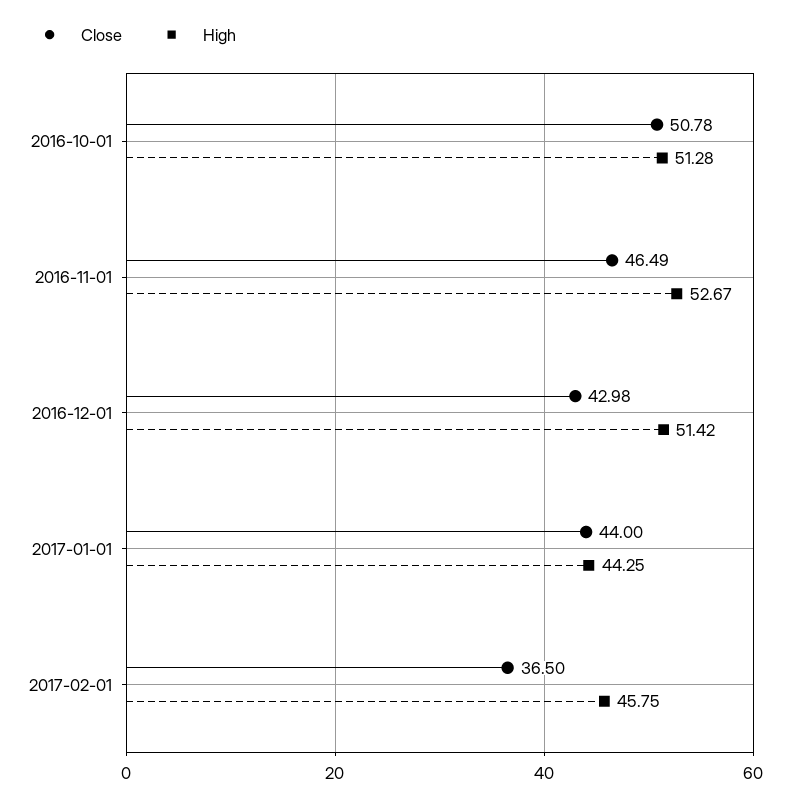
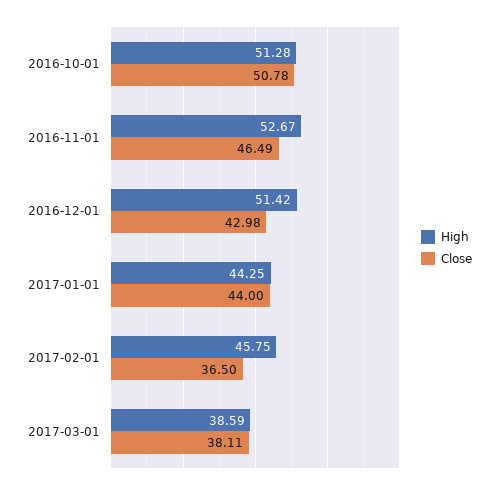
High, 2017-03-01: none -> 38.59
Close, 2017-03-01: none -> 38.11

